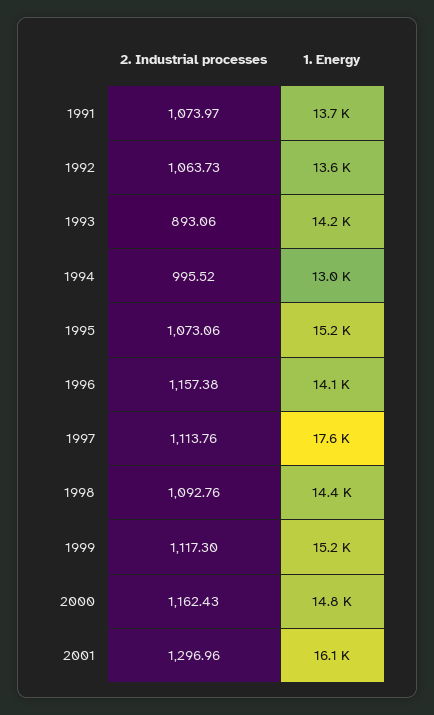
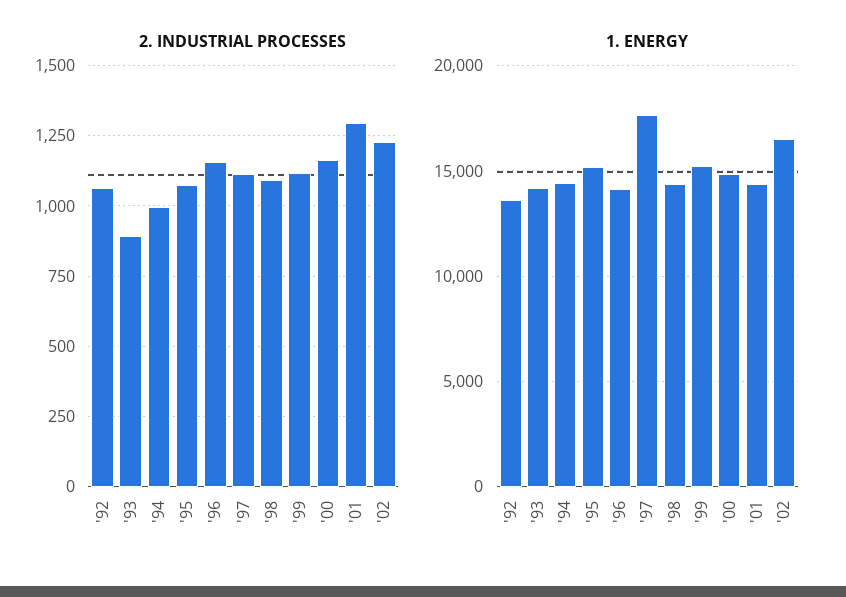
2. Industrial processes, 1991: 1073.97 -> none
1. Energy, 1991: 13700 -> none
1. Energy, 1994: 13000 -> 14500
1. Energy, 2001: 16100 -> 14500
2. Industrial processes, '02: none -> 1225
1. Energy, '02: none -> 16500

